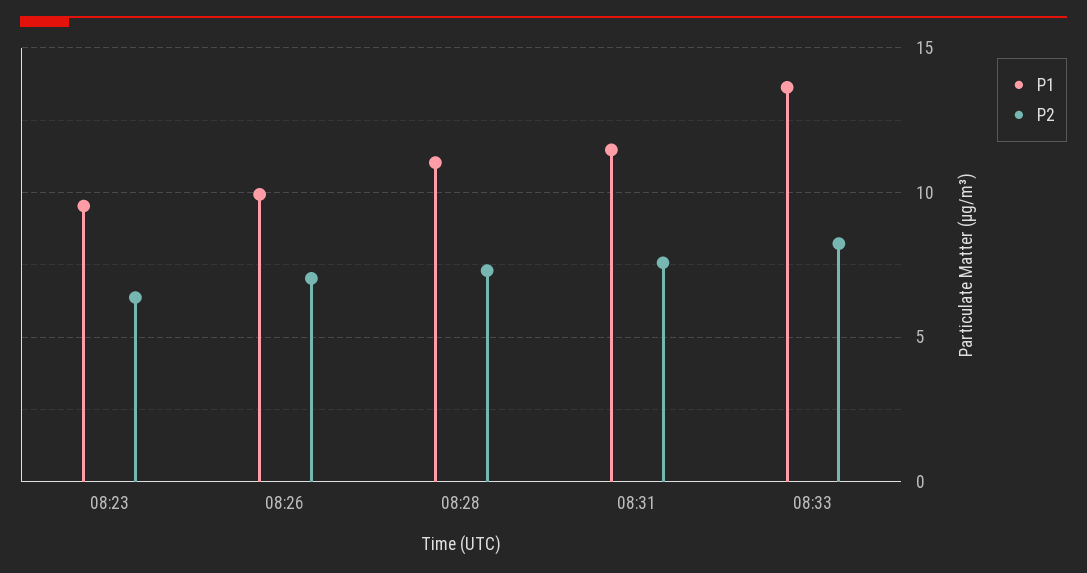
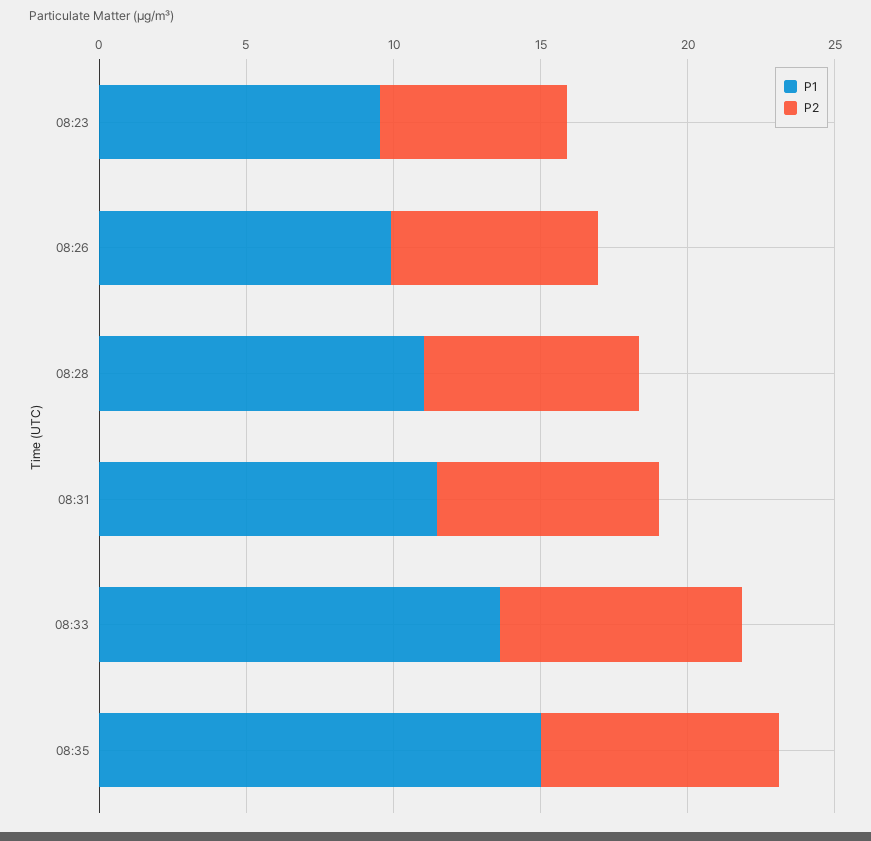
P1, 08:35: none -> 15
P2, 08:35: none -> 8

